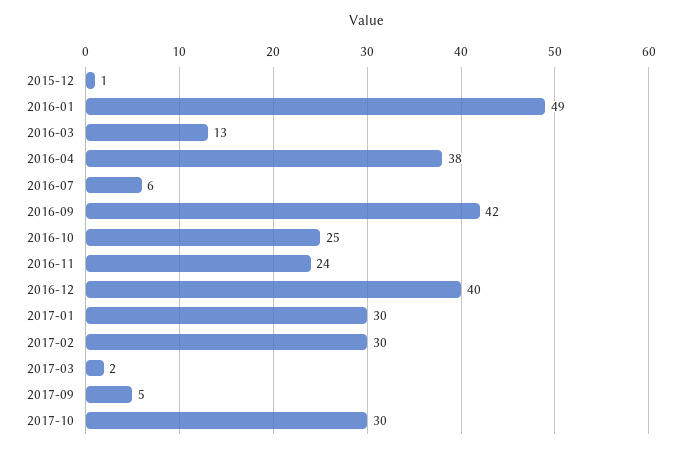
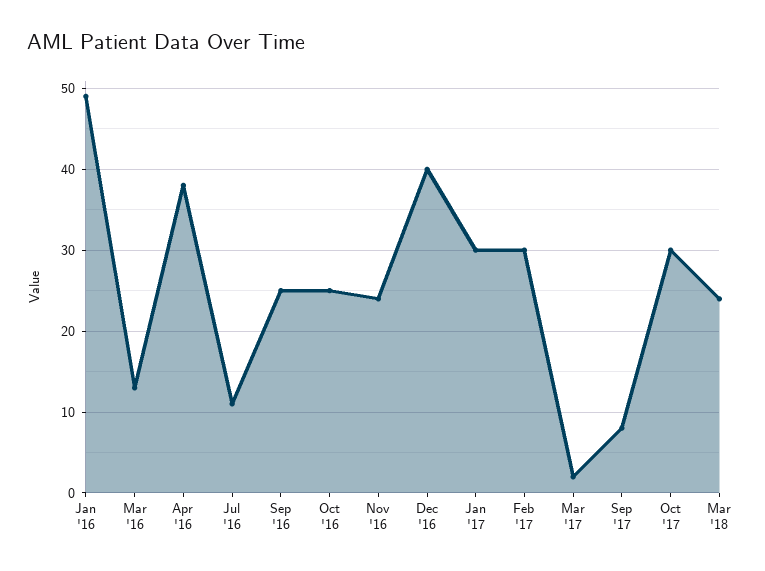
2015-12: 1 -> none
2016-07: 6 -> 11
2016-09: 42 -> 25
2017-09: 5 -> 8
Mar '18: none -> 24

